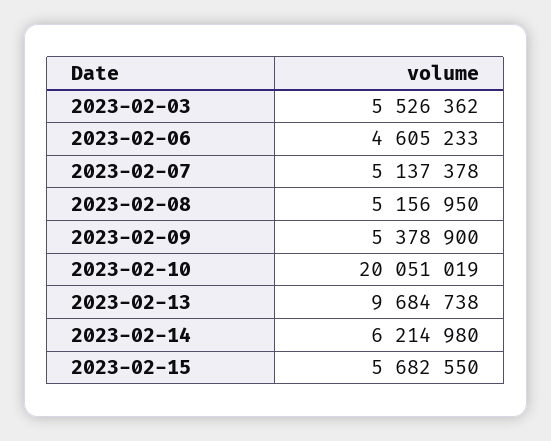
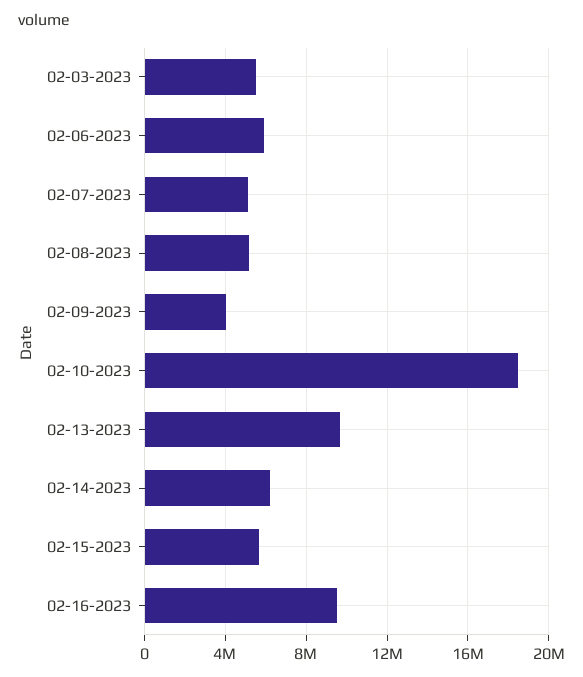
2023-02-06: 4605233 -> 6000000
2023-02-09: 5378900 -> 4000000
2023-02-10: 20051019 -> 18500000
02-16-2023: none -> 9500000

